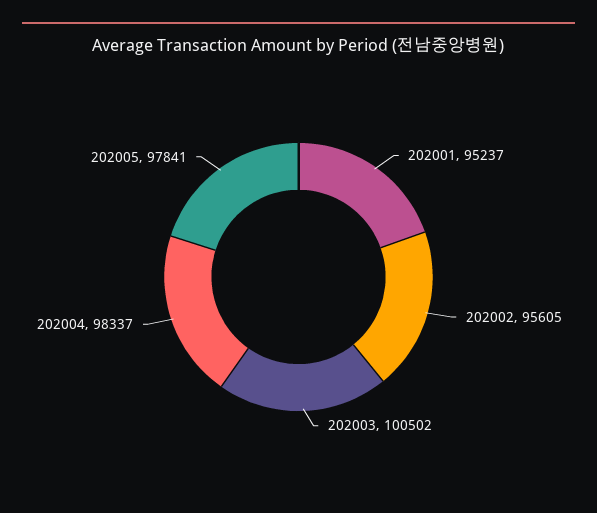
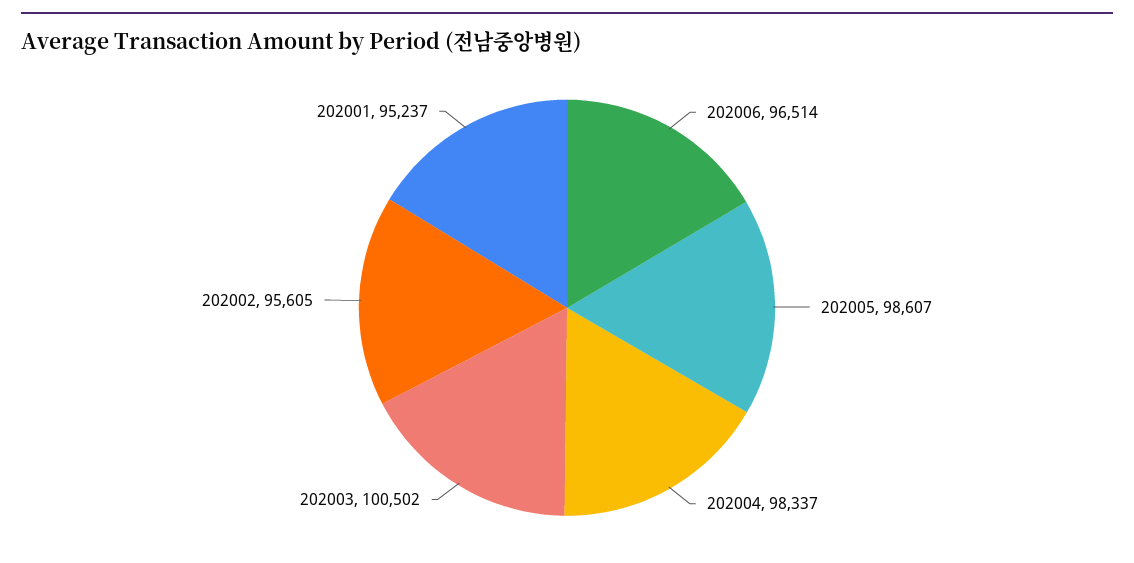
202005: 97841 -> 98607
202006: none -> 96514

